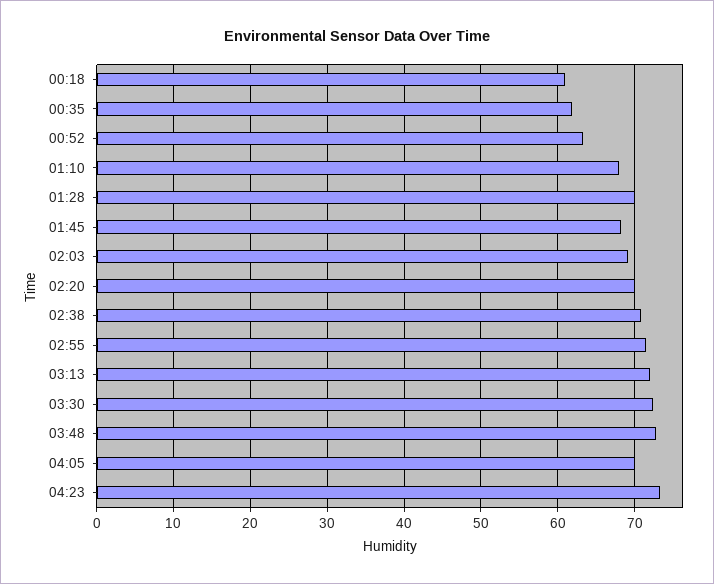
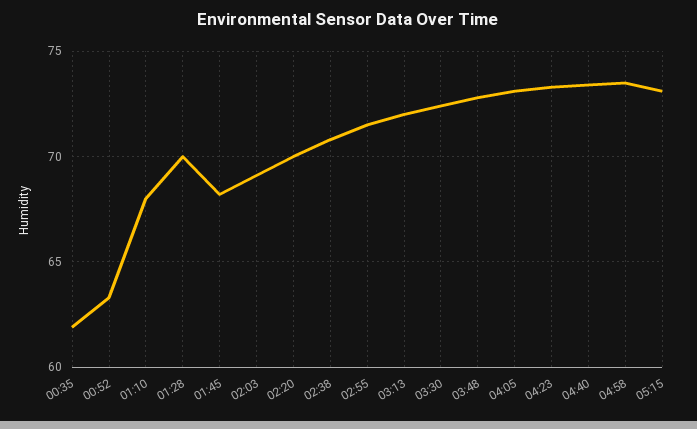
00:18: 61 -> none
04:05: 70 -> 73
04:40: none -> 73.5
04:58: none -> 73.5
05:15: none -> 73

